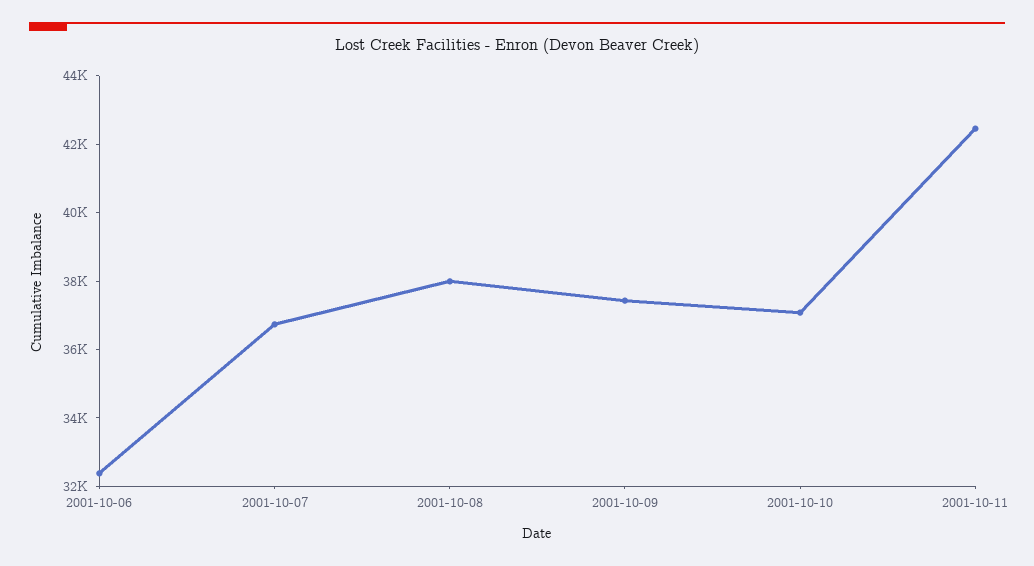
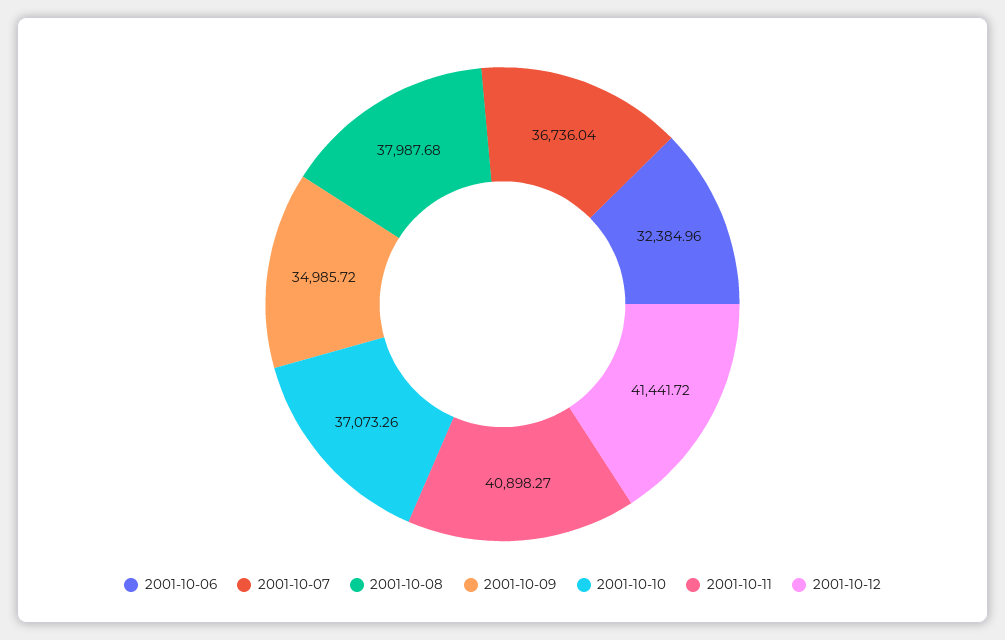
2001-10-09: 37500 -> 34985.72
2001-10-11: 42500 -> 40898.27
2001-10-12: none -> 41441.72

